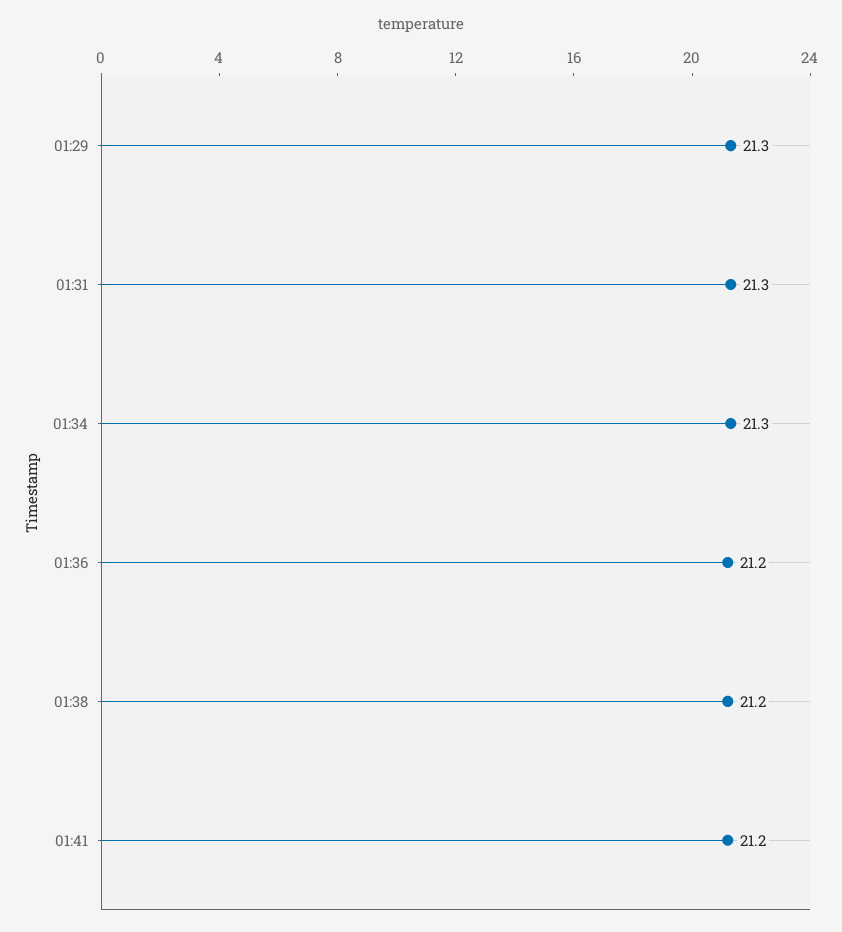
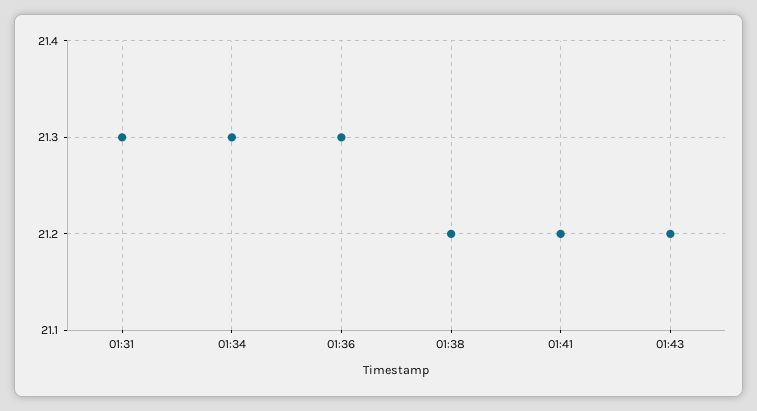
01:29: 21.3 -> none
01:36: 21.2 -> 21.3
01:43: none -> 21.2

